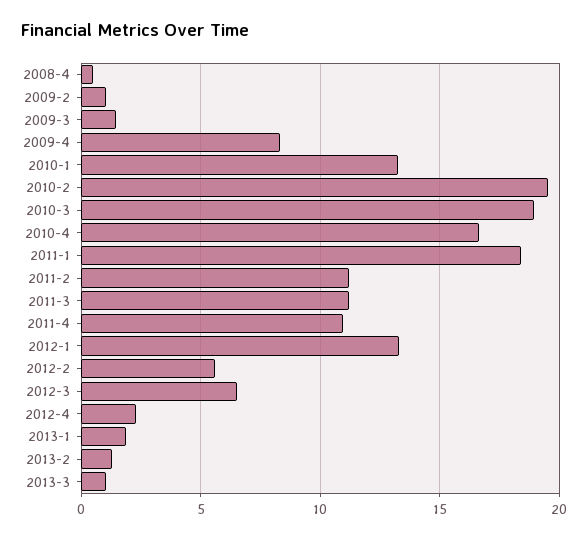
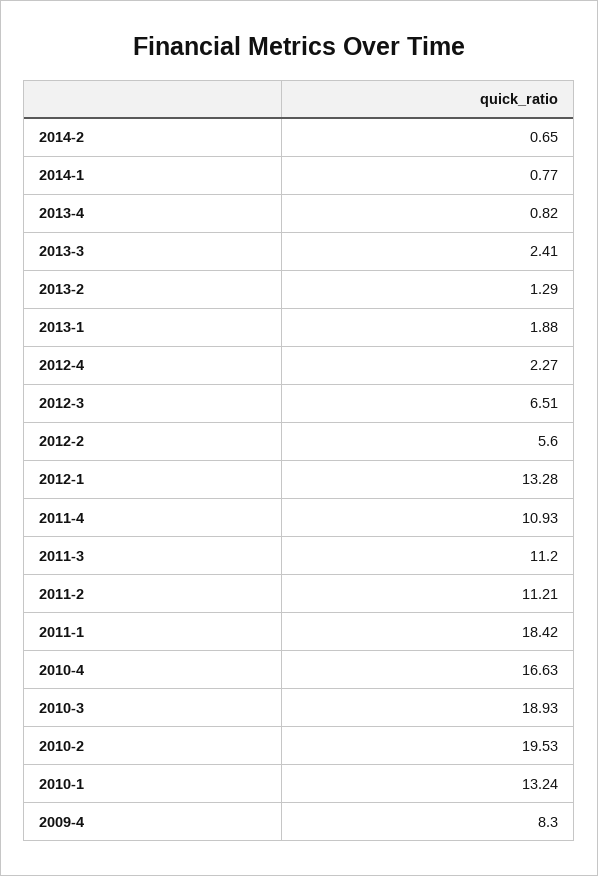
2008-4: 0.5 -> none
2009-2: 1 -> none
2009-3: 1.5 -> none
2013-3: 1 -> 2.41
2014-2: none -> 0.65
2014-1: none -> 0.77
2013-4: none -> 0.82

